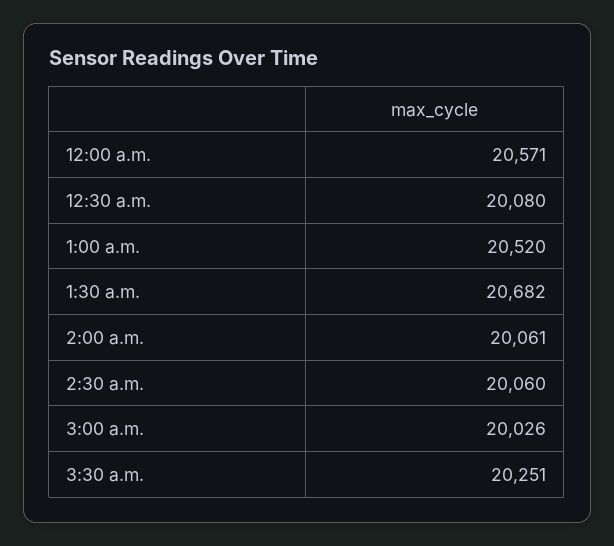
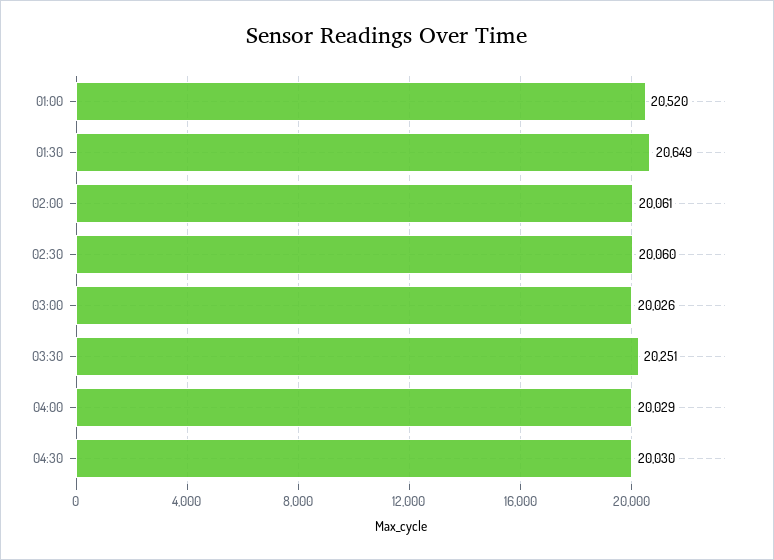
12:00 a.m.: 20571 -> none
12:30 a.m.: 20080 -> none
1:30 a.m.: 20682 -> 20649
04:00: none -> 20029
04:30: none -> 20030

